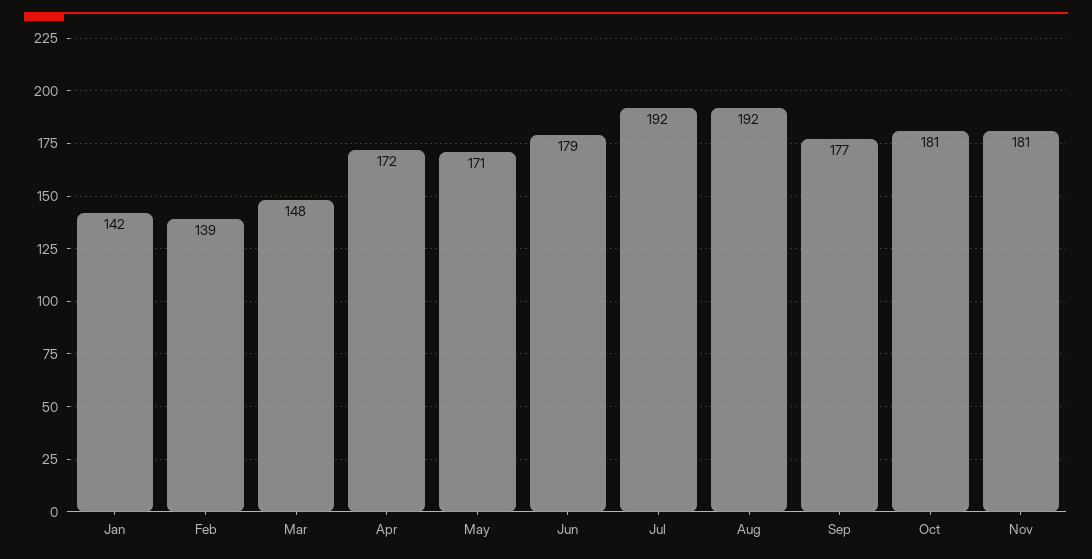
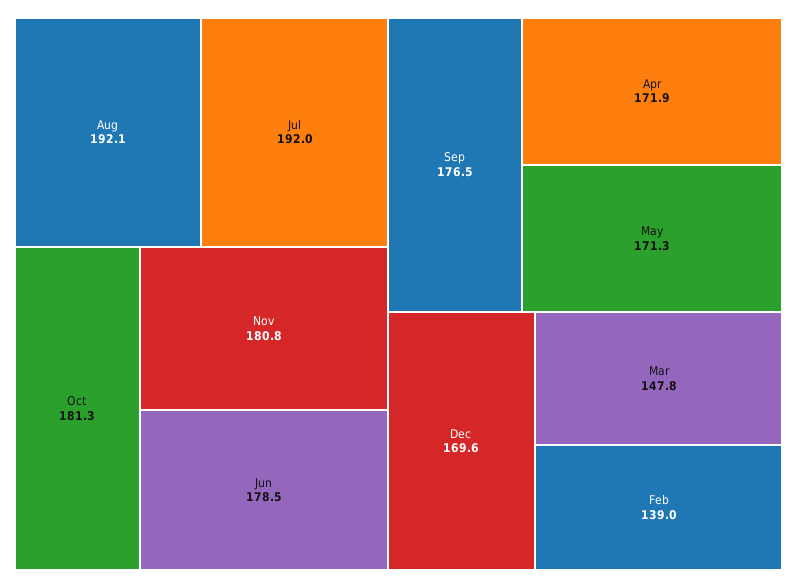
Jan: 142 -> none
Dec: none -> 169.6

